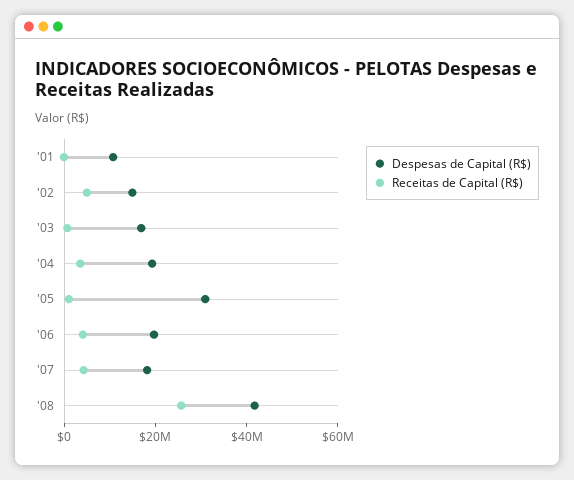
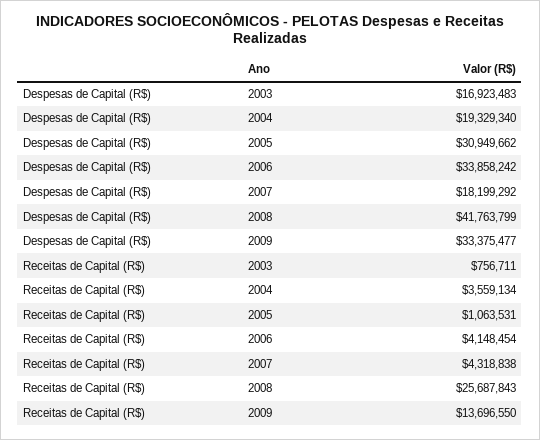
Despesas de Capital (R$), '01: 10000000 -> none
Receitas de Capital (R$), '01: 0 -> none
Despesas de Capital (R$), '02: 15000000 -> none
Receitas de Capital (R$), '02: 5000000 -> none
Despesas de Capital (R$), '06: 20000000 -> 33858242
Despesas de Capital (R$), 2009: none -> 33375477
Receitas de Capital (R$), 2009: none -> 13696550

